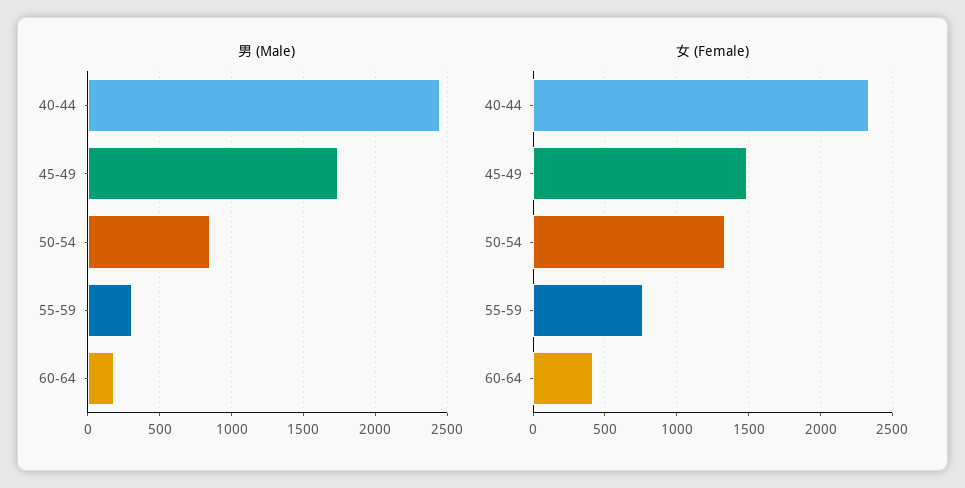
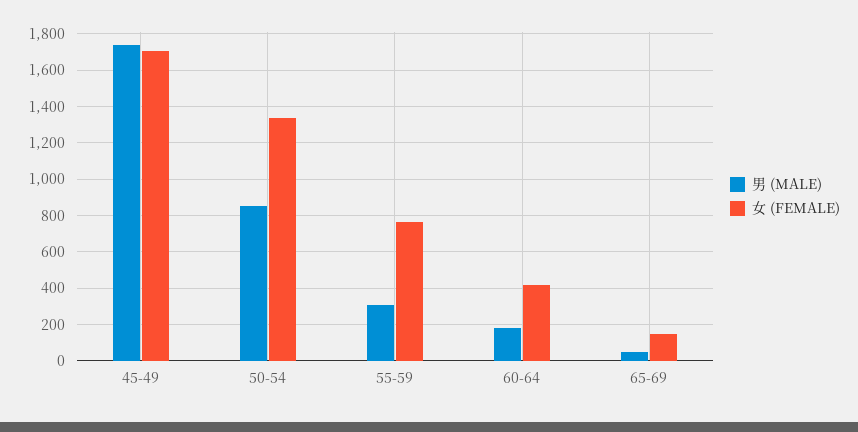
男 (Male), 40-44: 2450 -> none
女 (Female), 40-44: 2350 -> none
女 (Female), 45-49: 1500 -> 1700
男 (Male), 65-69: none -> 50
女 (Female), 65-69: none -> 150

